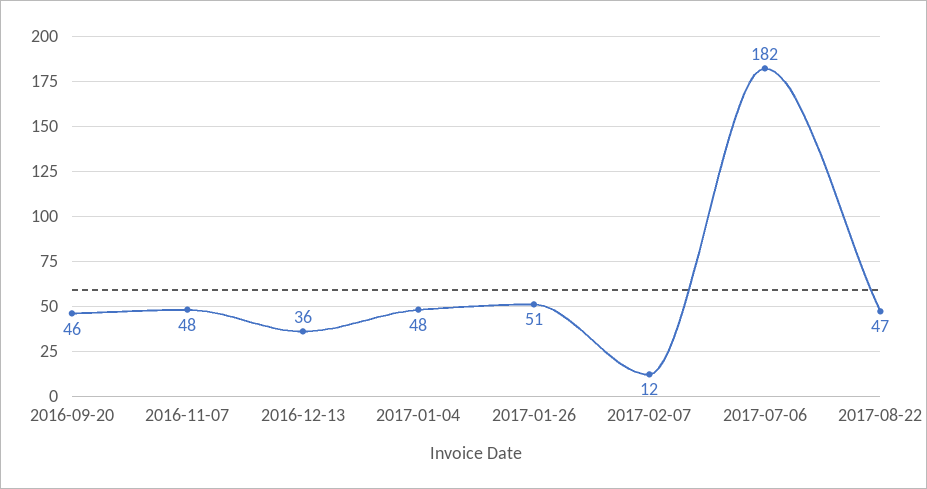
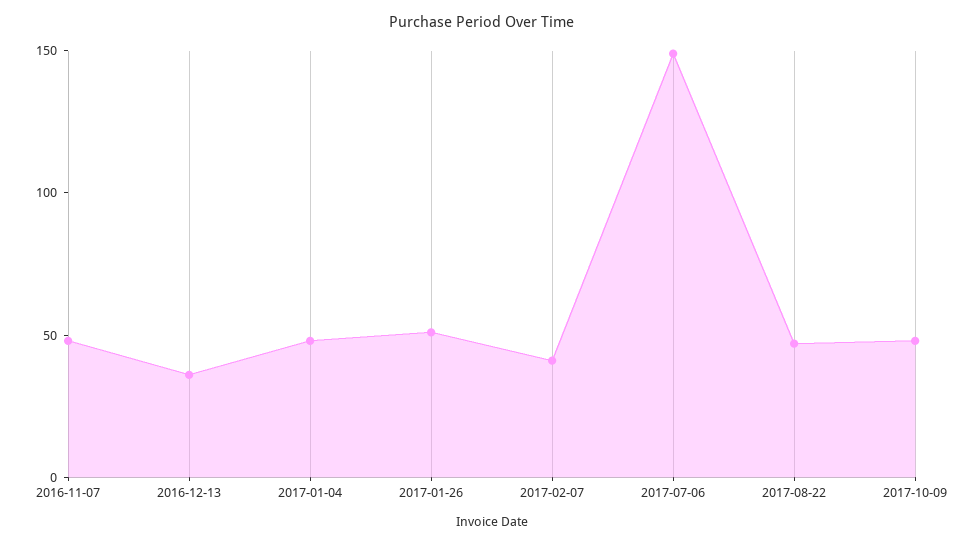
2016-09-20: 46 -> none
2017-02-07: 12 -> 40
2017-07-06: 182 -> 150
2017-10-09: none -> 50

